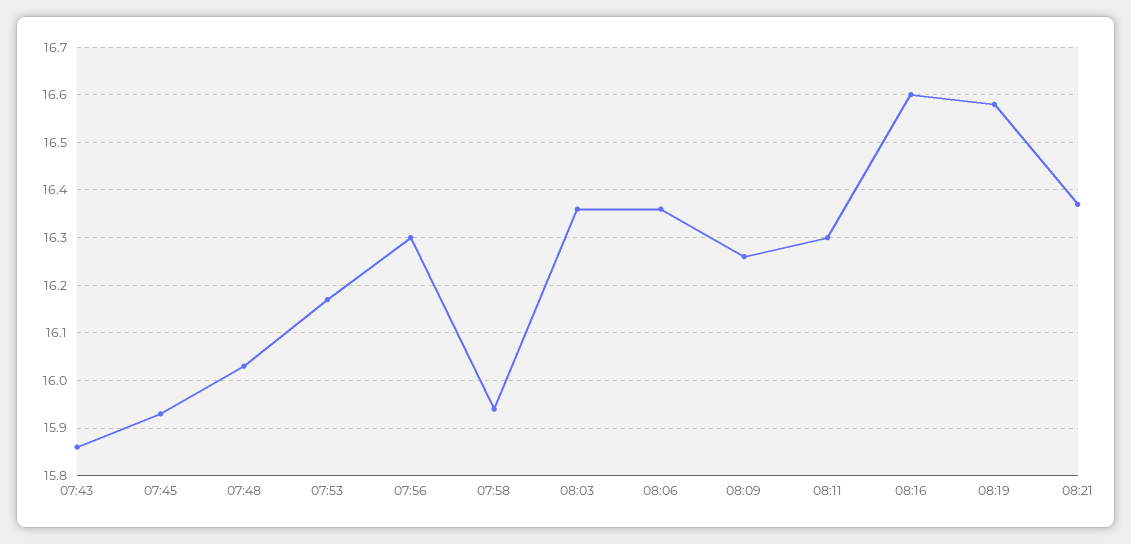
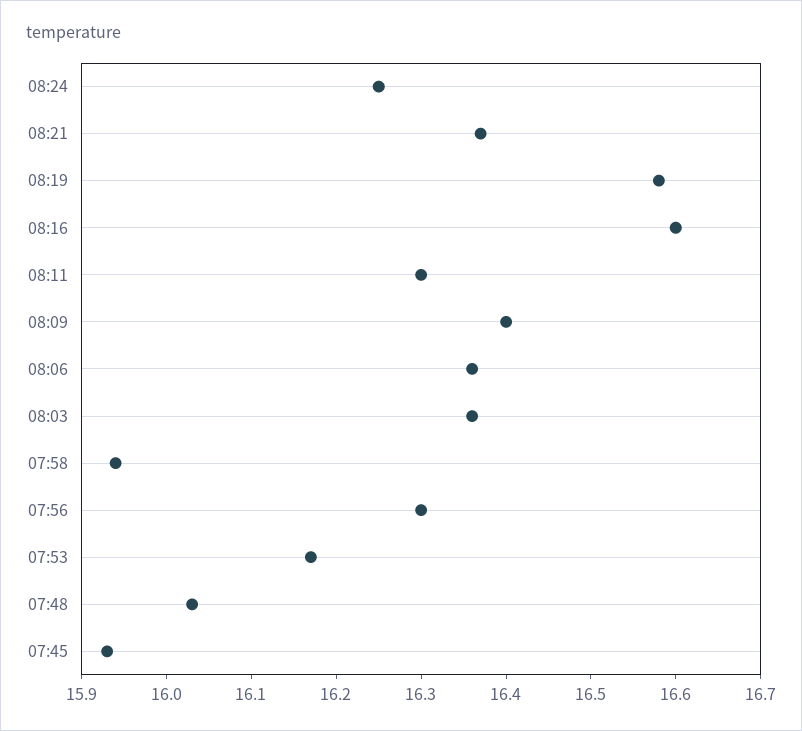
07:43: 15.85 -> none
08:09: 16.25 -> 16.4
08:24: none -> 16.25

